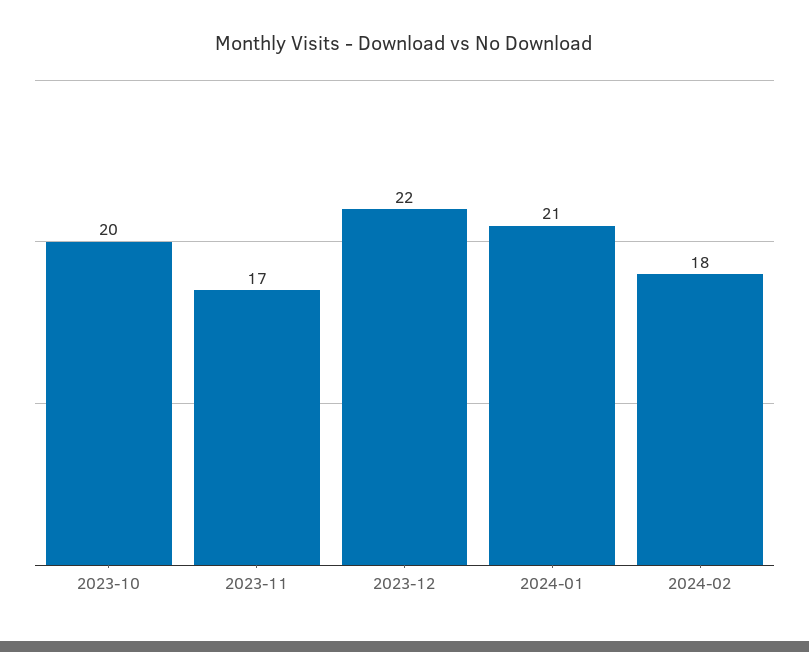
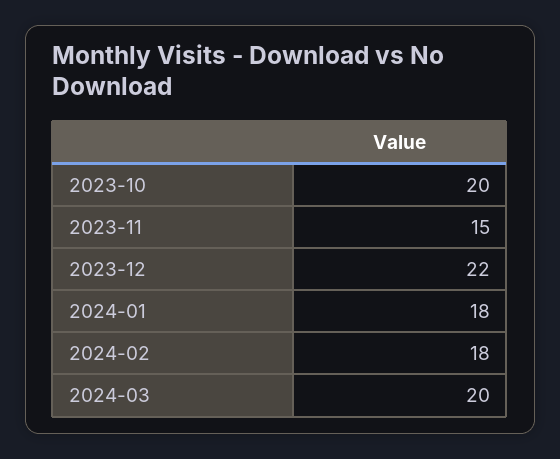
2023-11: 17 -> 15
2024-01: 21 -> 18
2024-03: none -> 20

